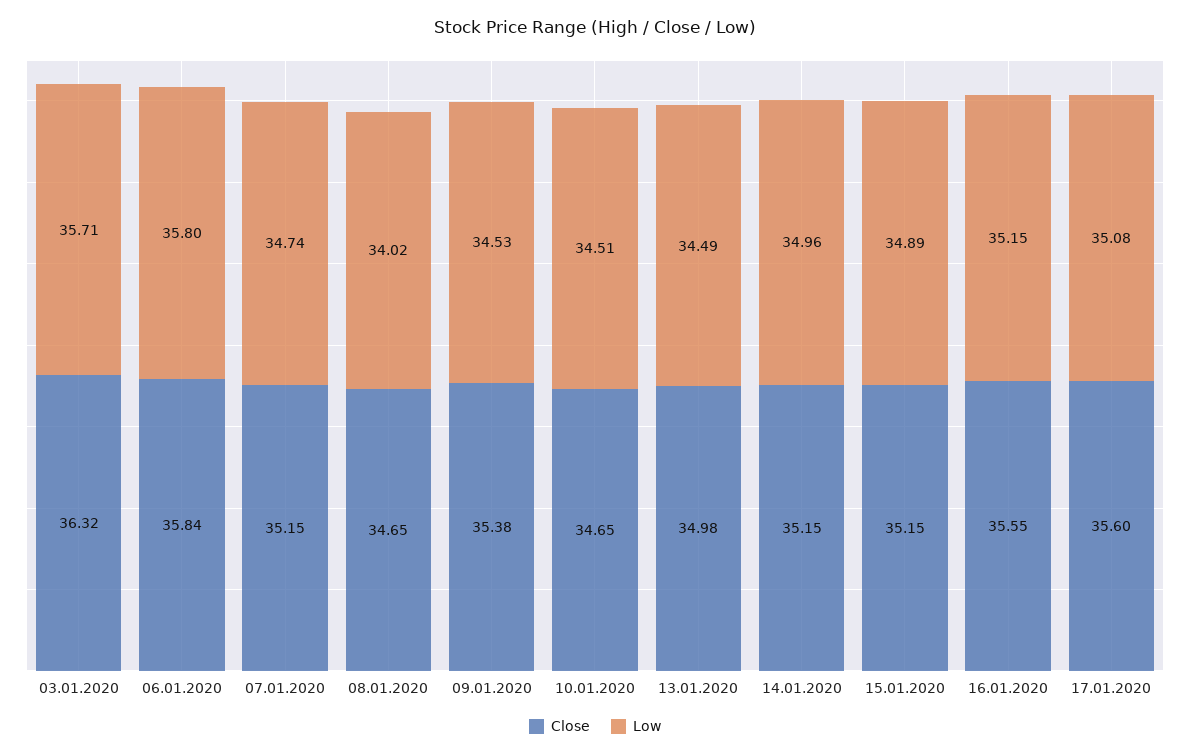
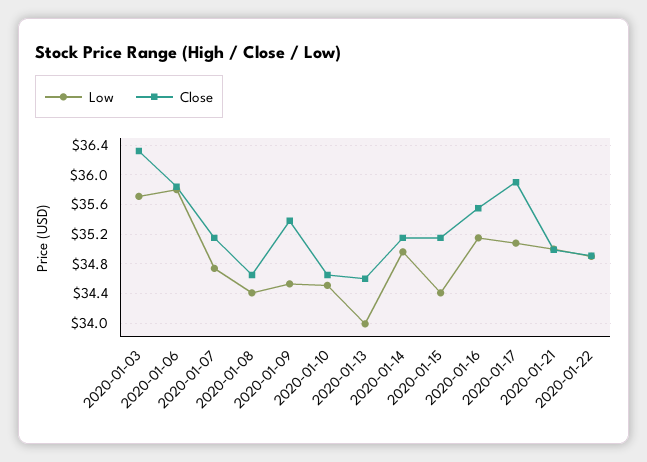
Low, 08.01.2020: 34.02 -> 34.4
Close, 13.01.2020: 34.98 -> 34.6
Low, 13.01.2020: 34.49 -> 34
Low, 15.01.2020: 34.89 -> 34.4
Close, 17.01.2020: 35.6 -> 35.9
Low, 2020-01-21: none -> 35
Close, 2020-01-21: none -> 35
Low, 2020-01-22: none -> 34.9
Close, 2020-01-22: none -> 34.9

